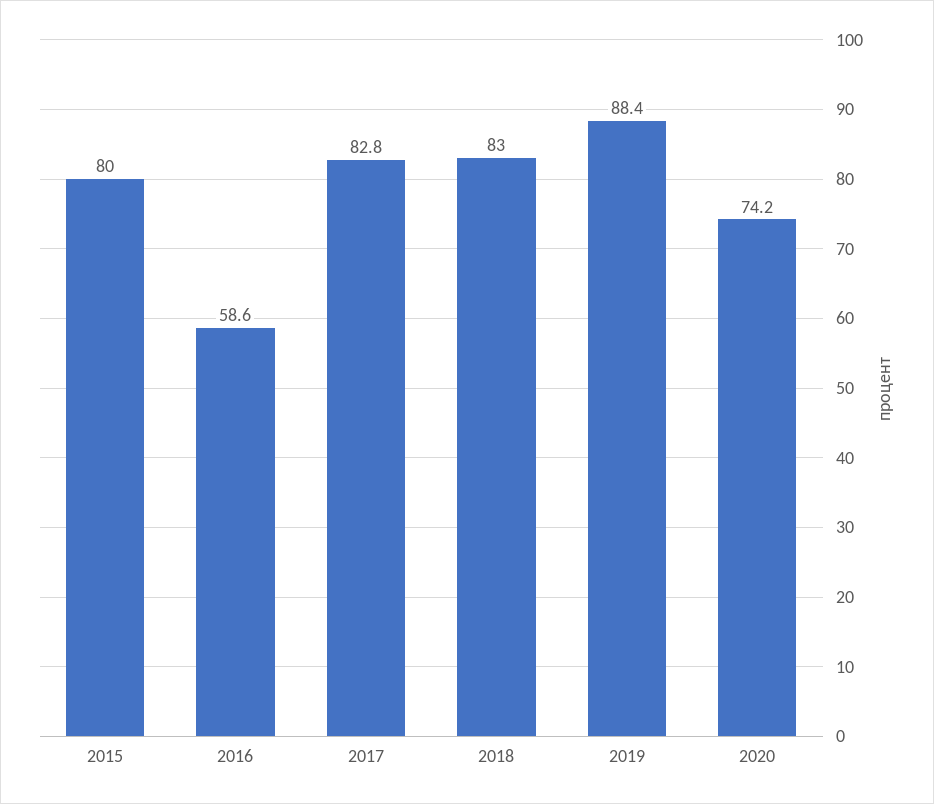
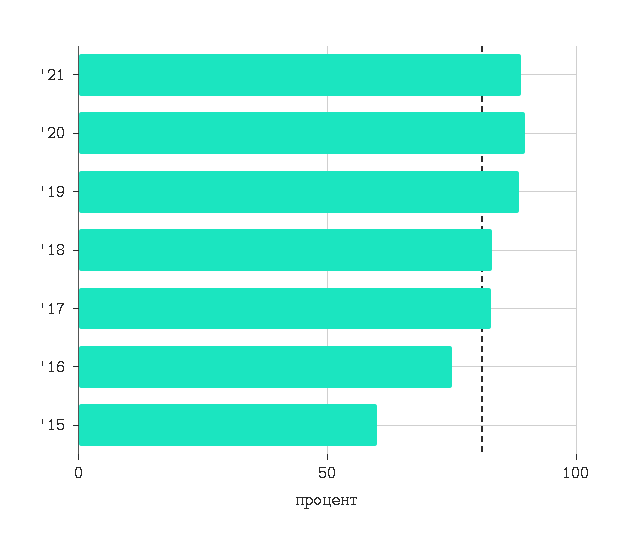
2015: 80 -> 60
2016: 58.6 -> 75
2020: 74.2 -> 90
'21: none -> 90

